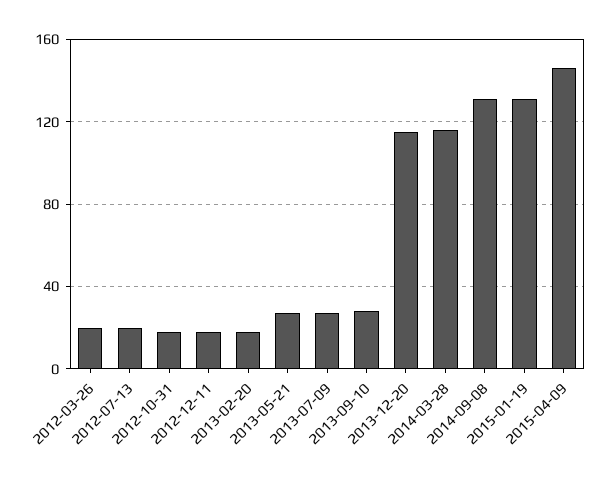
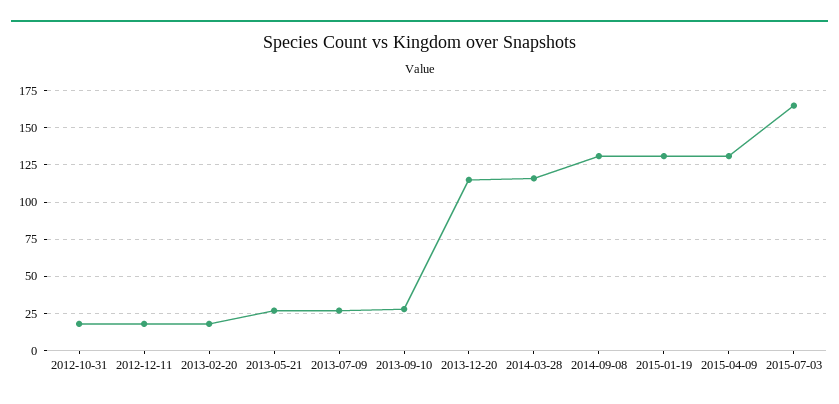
2012-03-26: 20 -> none
2012-07-13: 20 -> none
2015-04-09: 145 -> 130
2015-07-03: none -> 165

